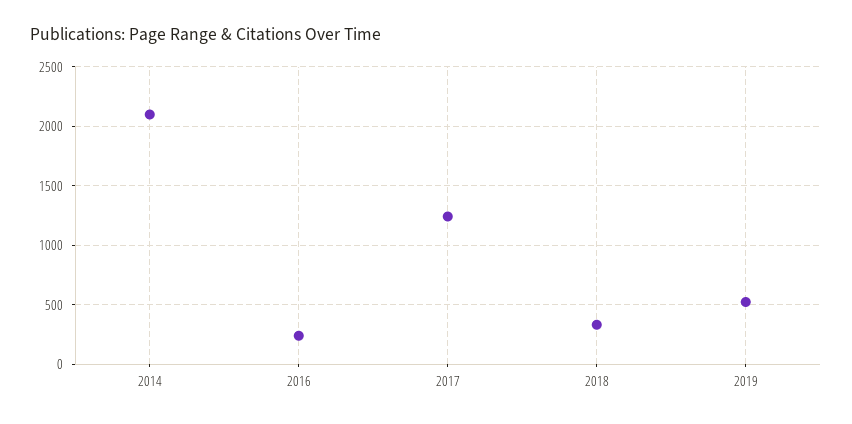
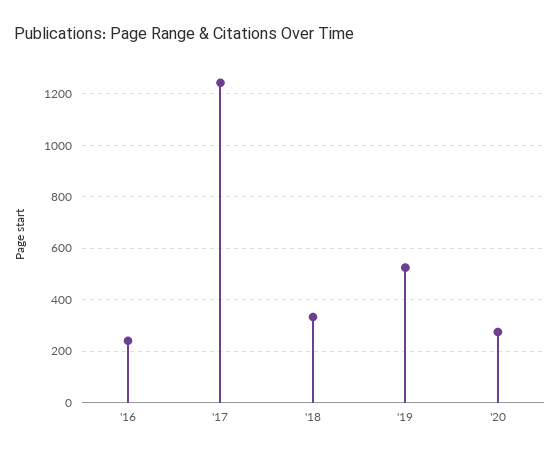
2014: 2100 -> none
'20: none -> 275

